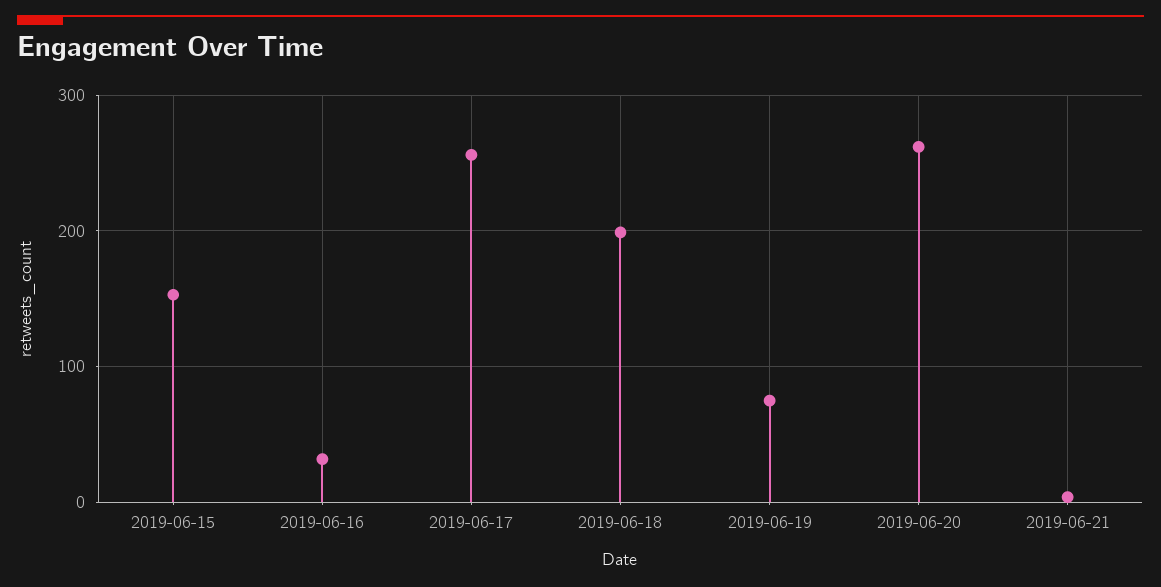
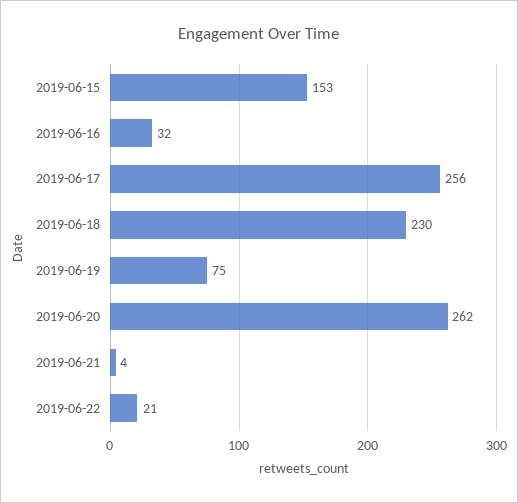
2019-06-18: 200 -> 230
2019-06-22: none -> 21

